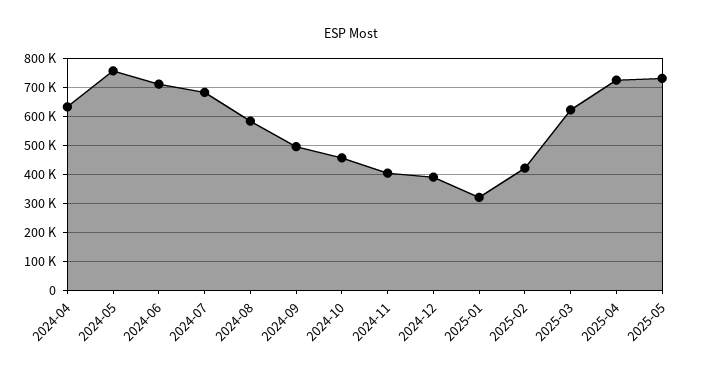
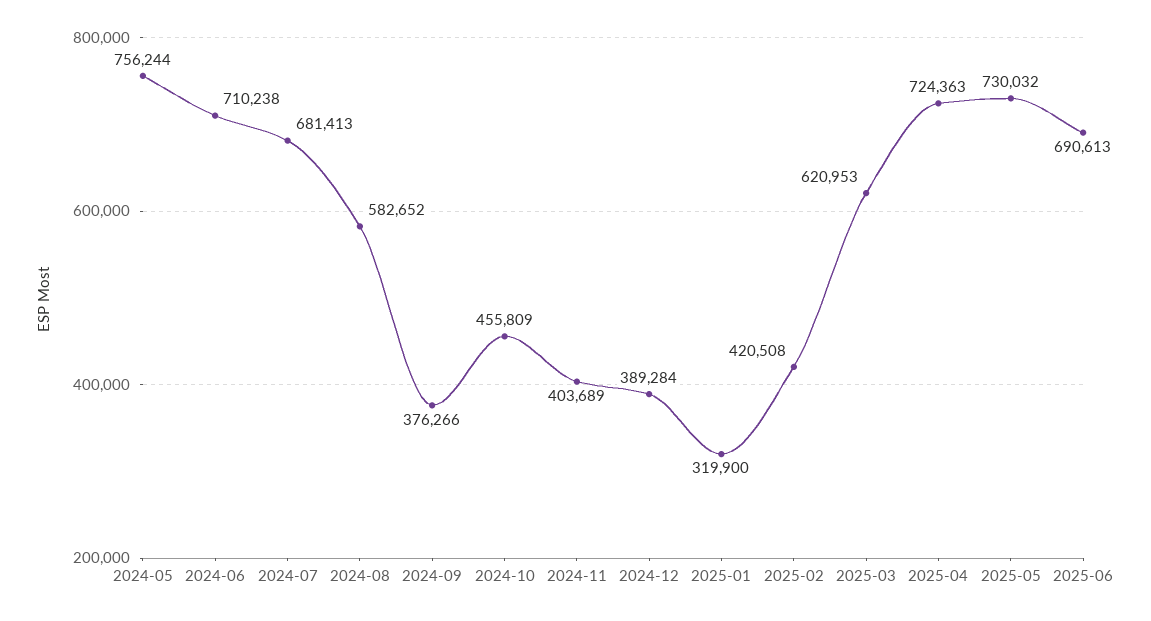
2024-04: 625000 -> none
2024-09: 500000 -> 376266
2025-06: none -> 690613

